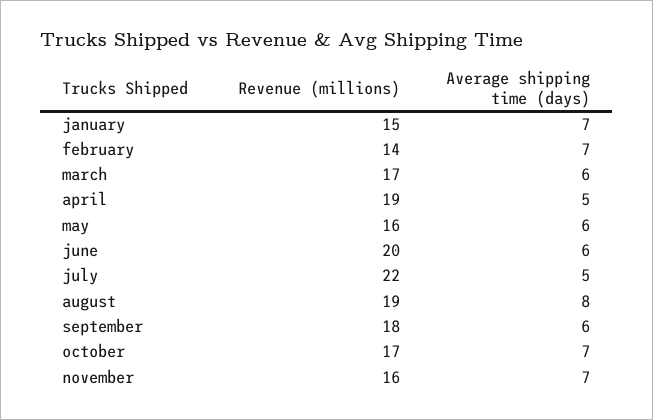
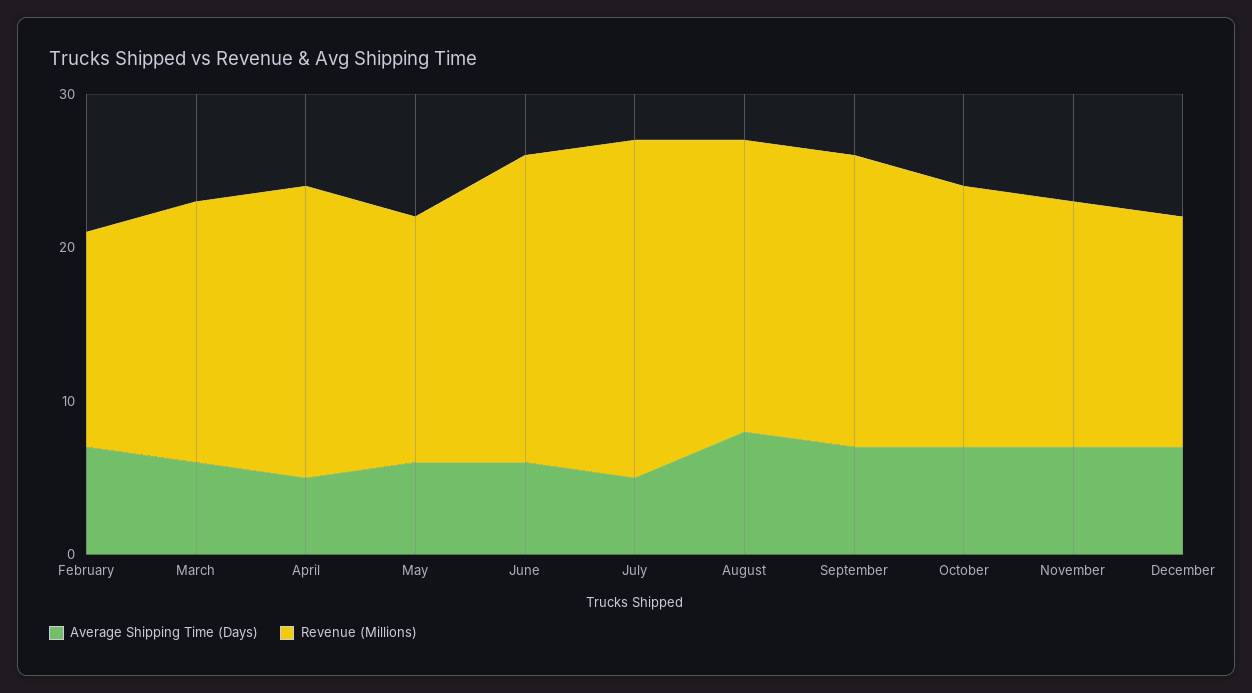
Revenue (millions), january: 15 -> none
Average shipping time (days), january: 7 -> none
Revenue (millions), september: 18 -> 19
Average shipping time (days), september: 6 -> 7
Average shipping time (days), December: none -> 7
Revenue (millions), December: none -> 15

